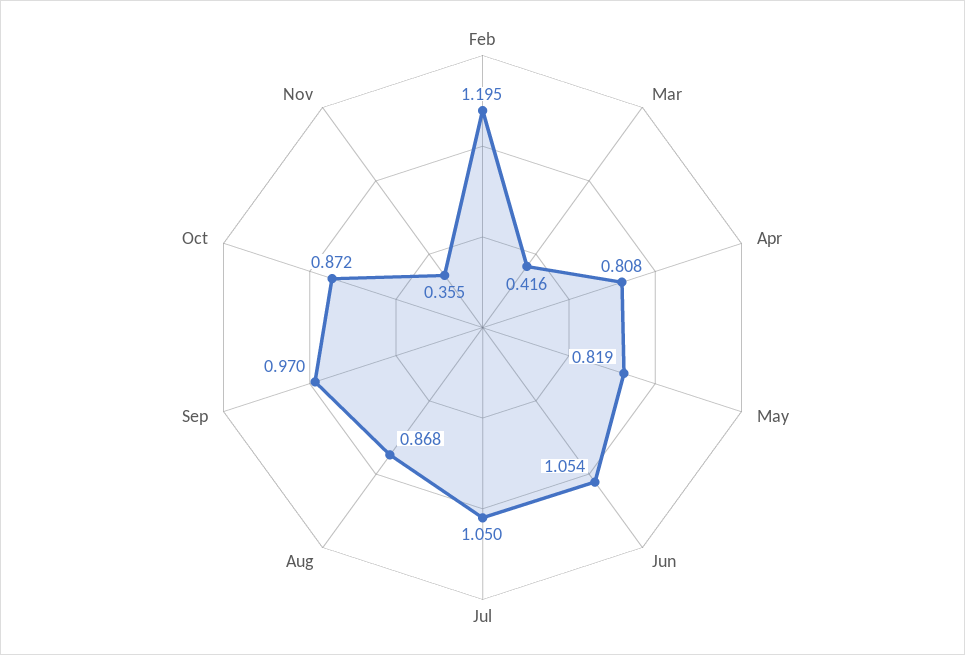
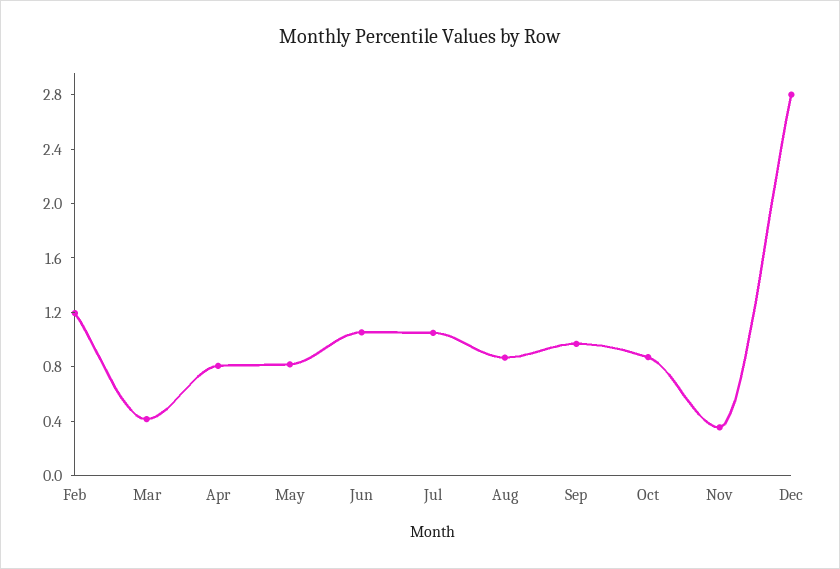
Dec: none -> 2.8

